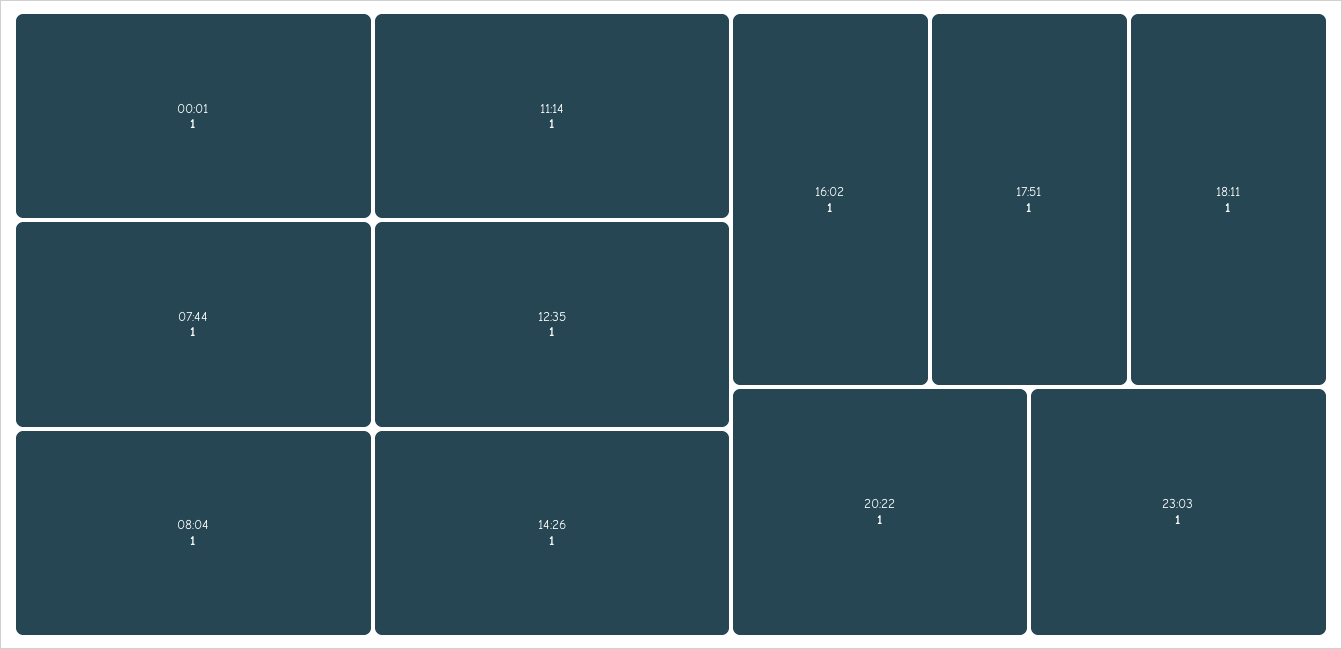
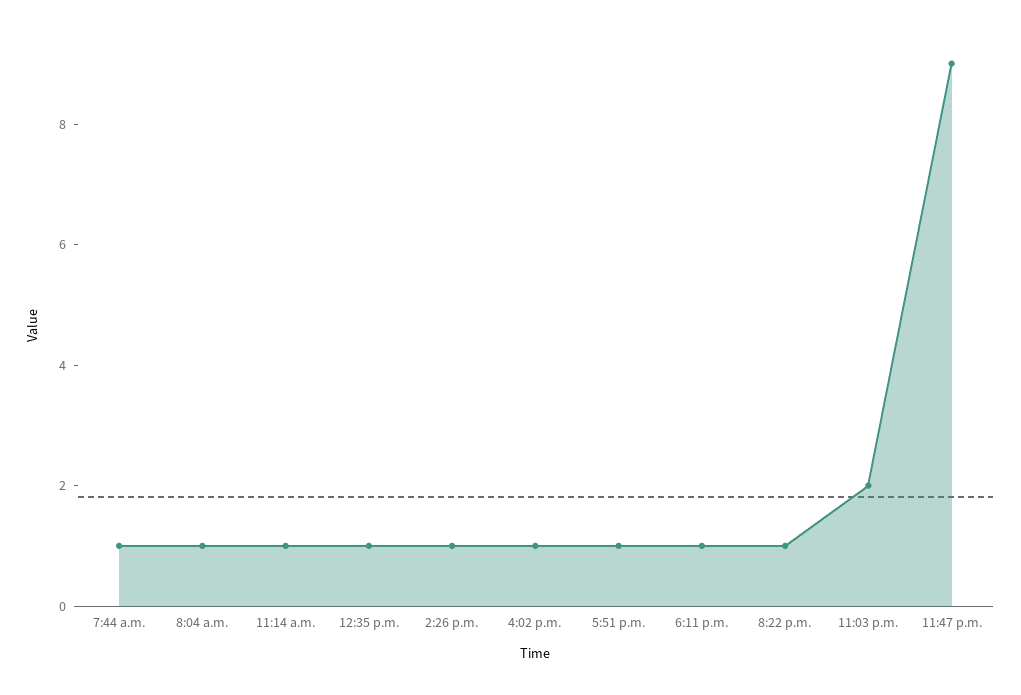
00:01: 1 -> none
23:03: 1 -> 2
11:47 p.m.: none -> 9

